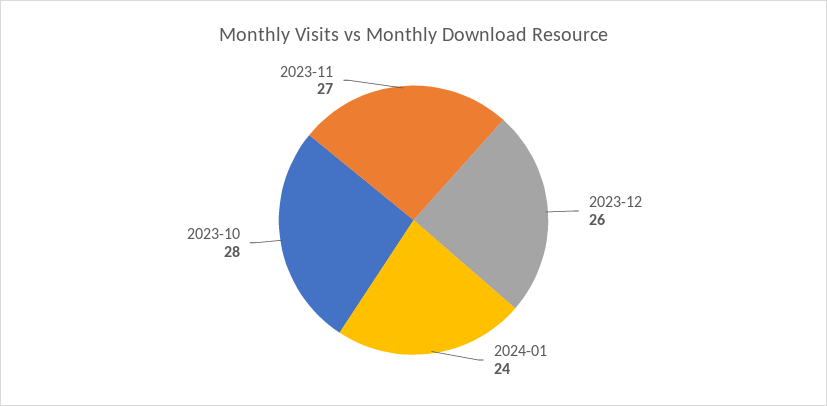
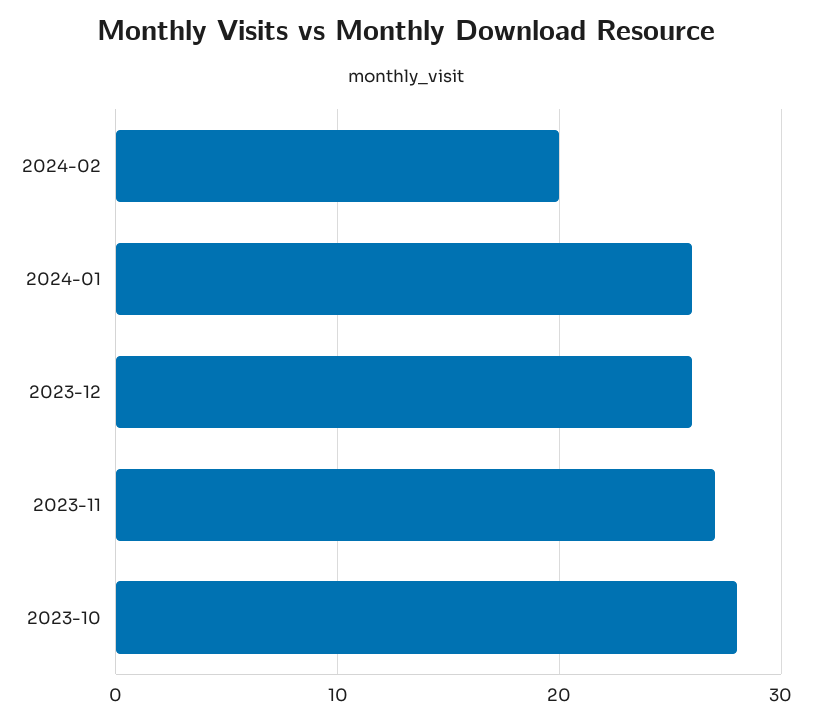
2024-01: 24 -> 26
2024-02: none -> 20

